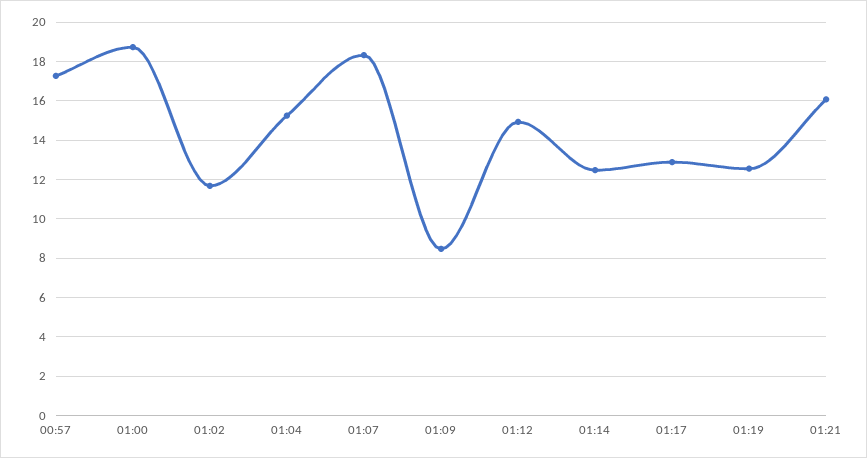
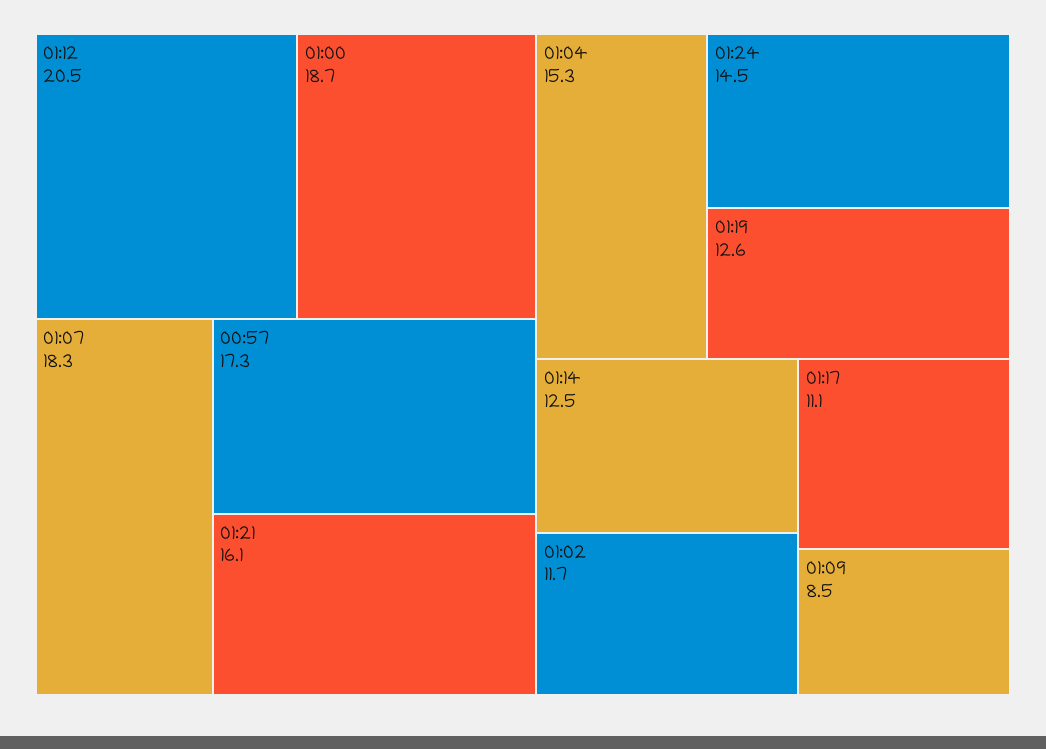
01:12: 15 -> 20.5
01:17: 13 -> 11.1
01:24: none -> 14.5

